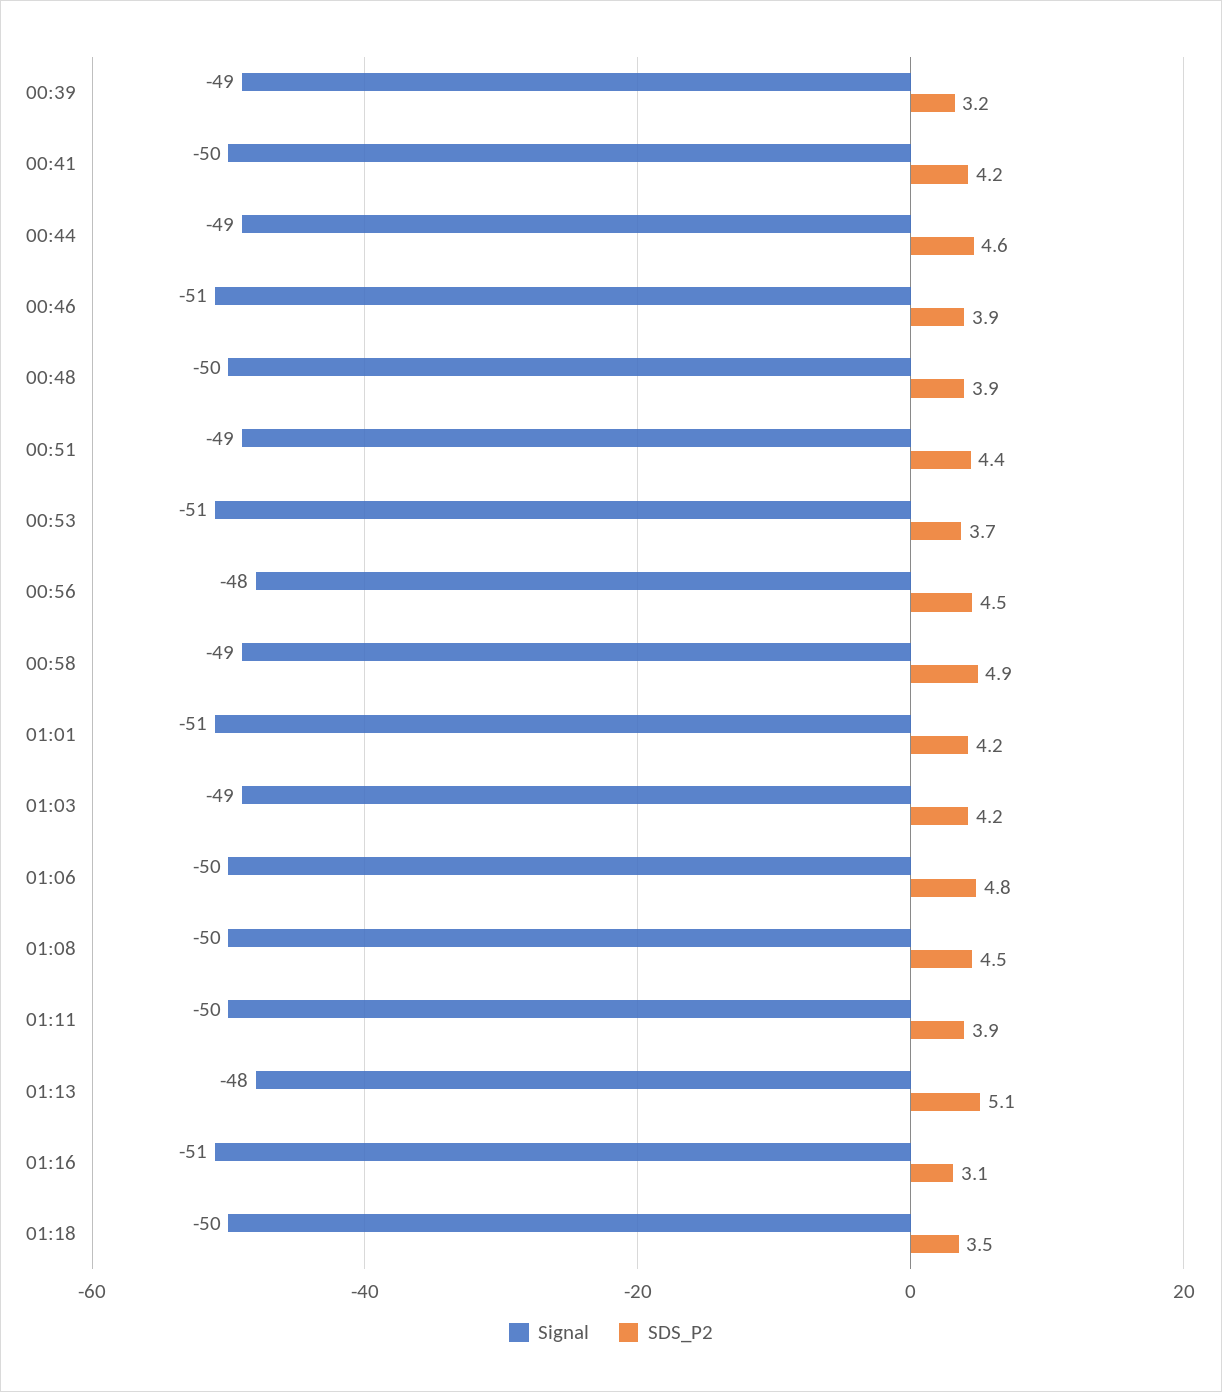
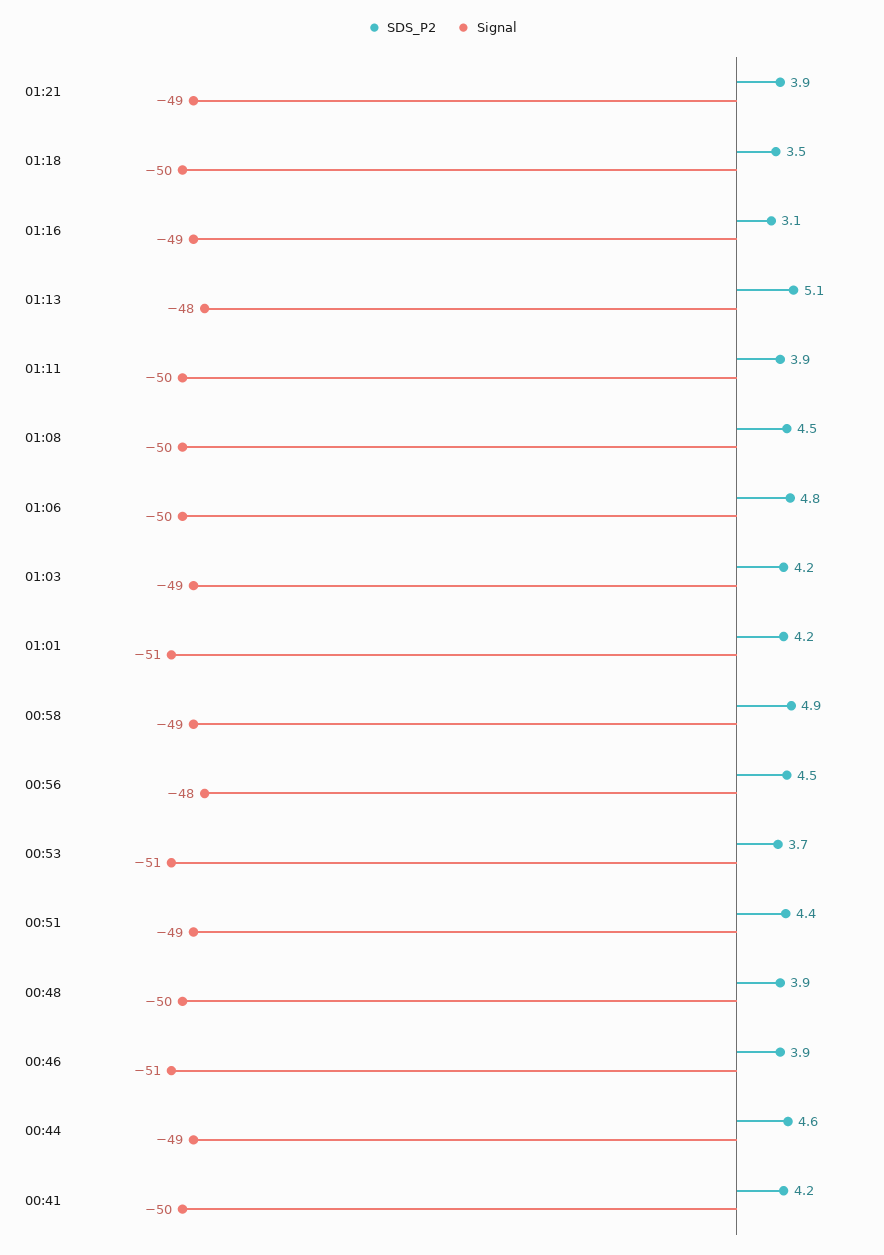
Signal, 00:39: -49 -> none
SDS_P2, 00:39: 3.2 -> none
Signal, 01:16: -51 -> -49
SDS_P2, 01:21: none -> 3.9
Signal, 01:21: none -> -49

